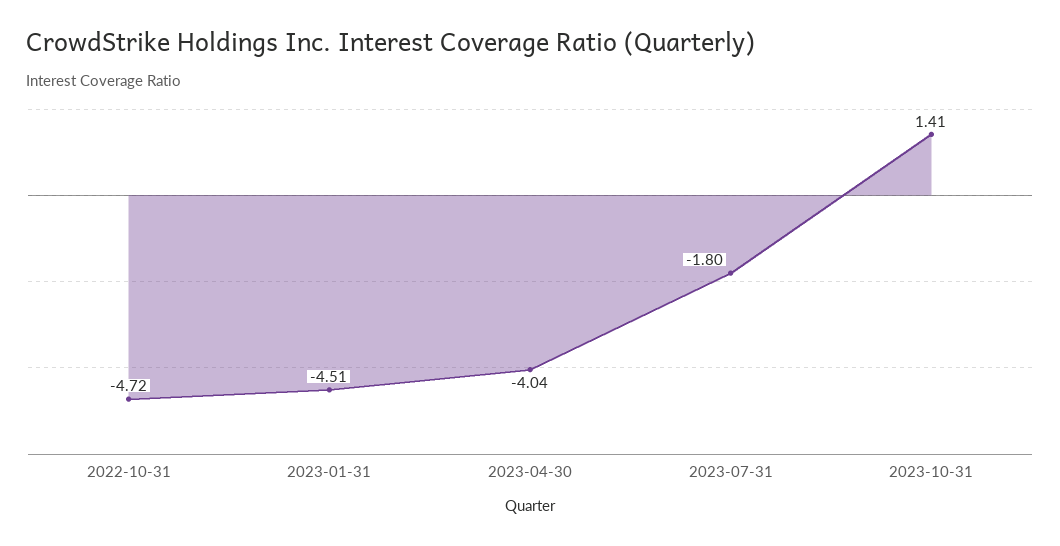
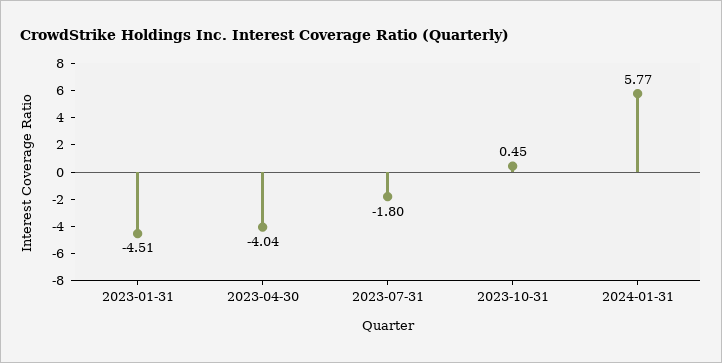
2022-10-31: -4.72 -> none
2023-10-31: 1.41 -> 0.45
2024-01-31: none -> 5.77

